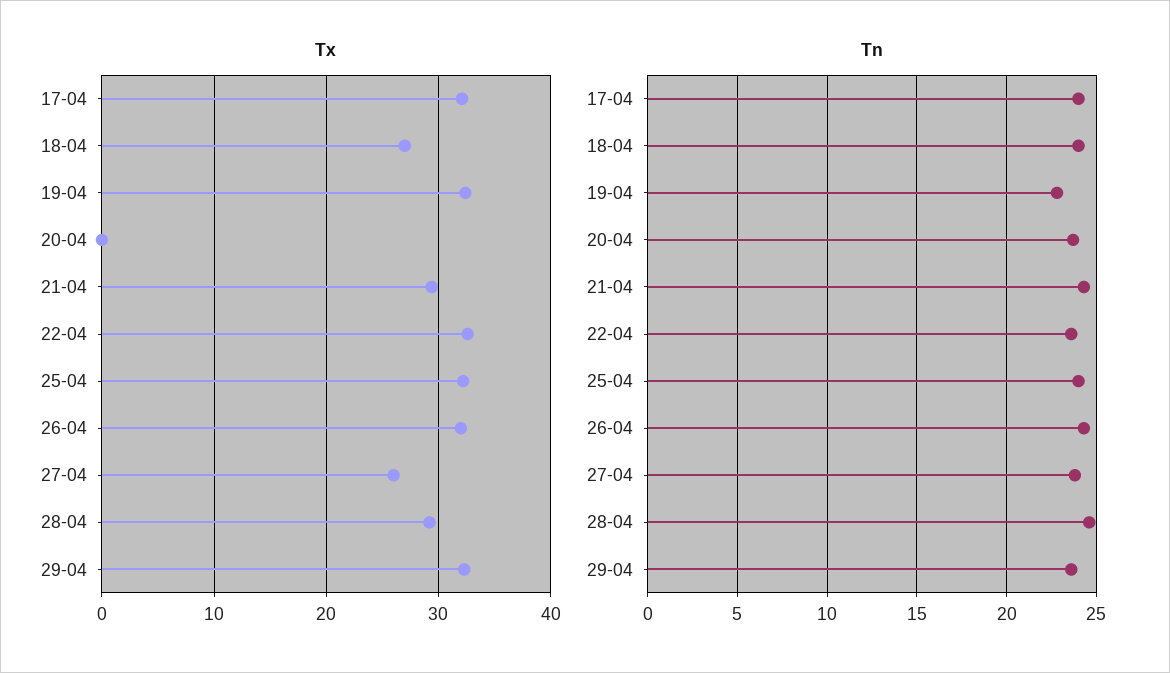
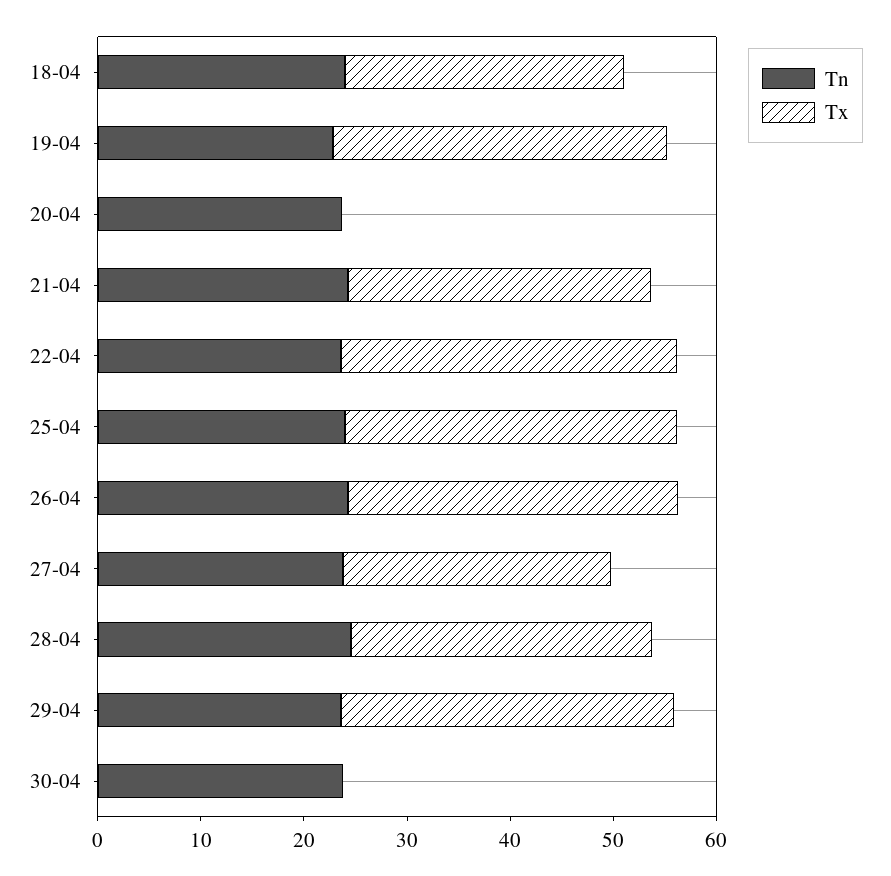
Tx, 17-04: 32 -> none
Tn, 17-04: 24 -> none
Tn, 30-04: none -> 24
Tx, 30-04: none -> 0

